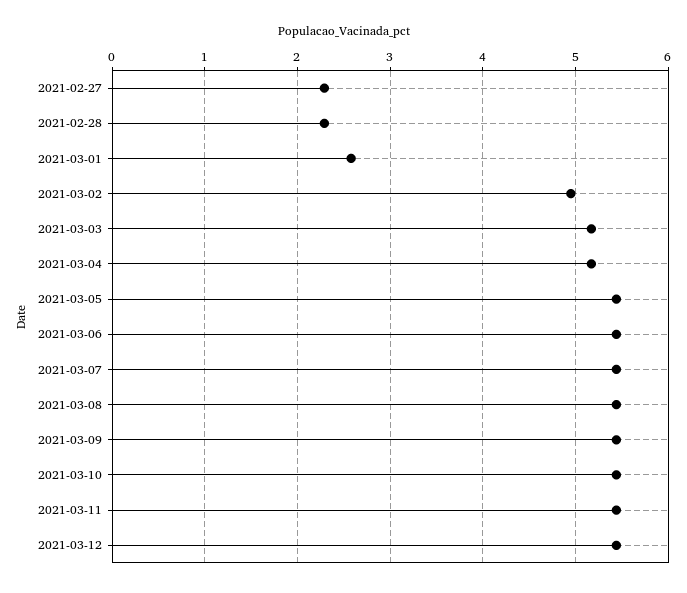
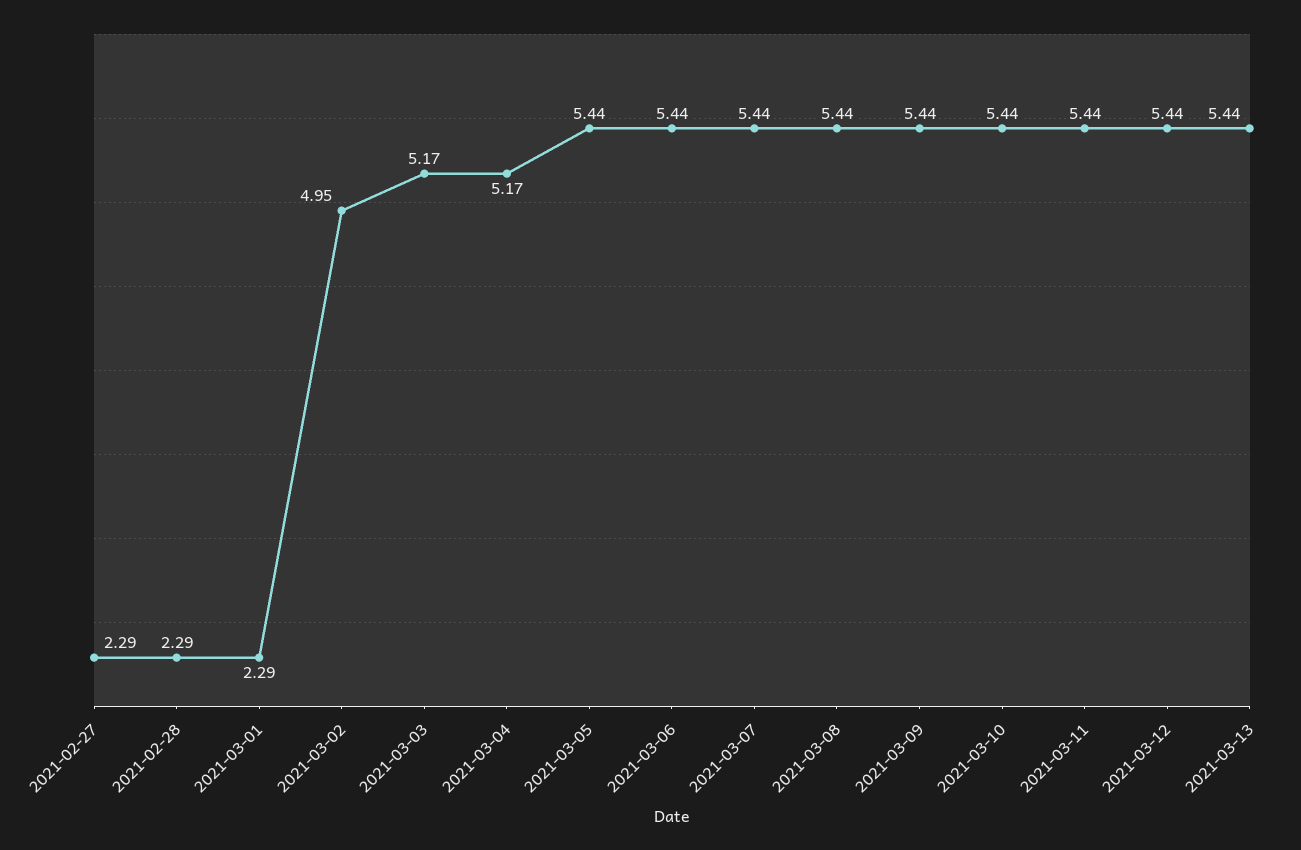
2021-03-01: 2.6 -> 2.29
2021-03-13: none -> 5.44

